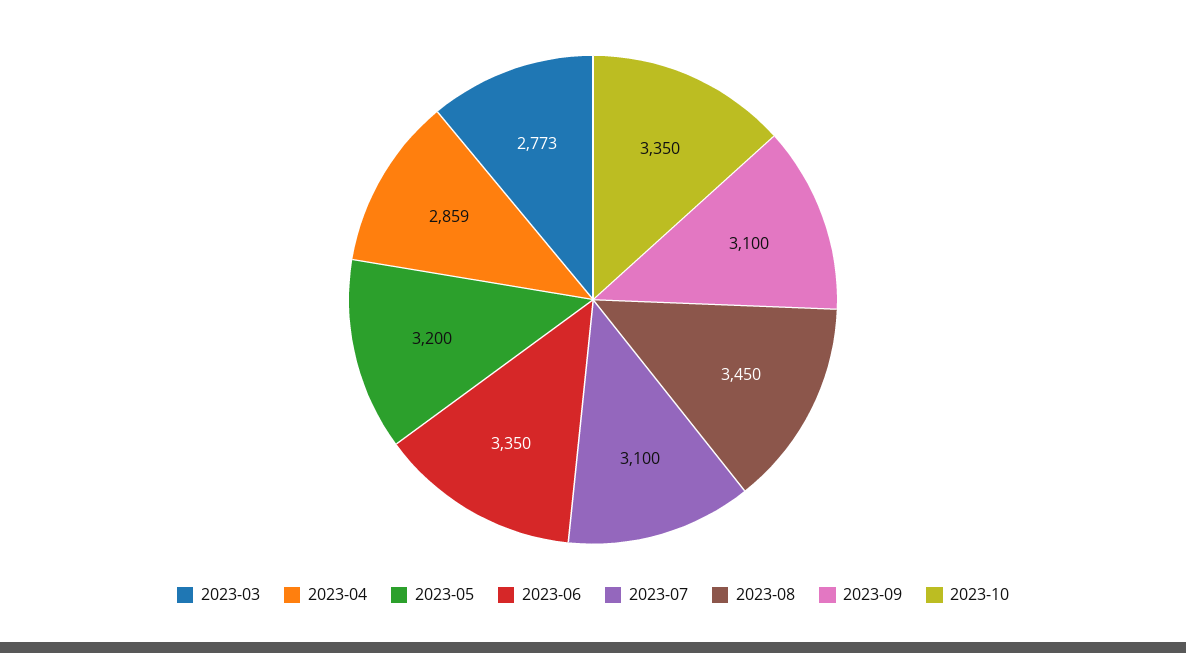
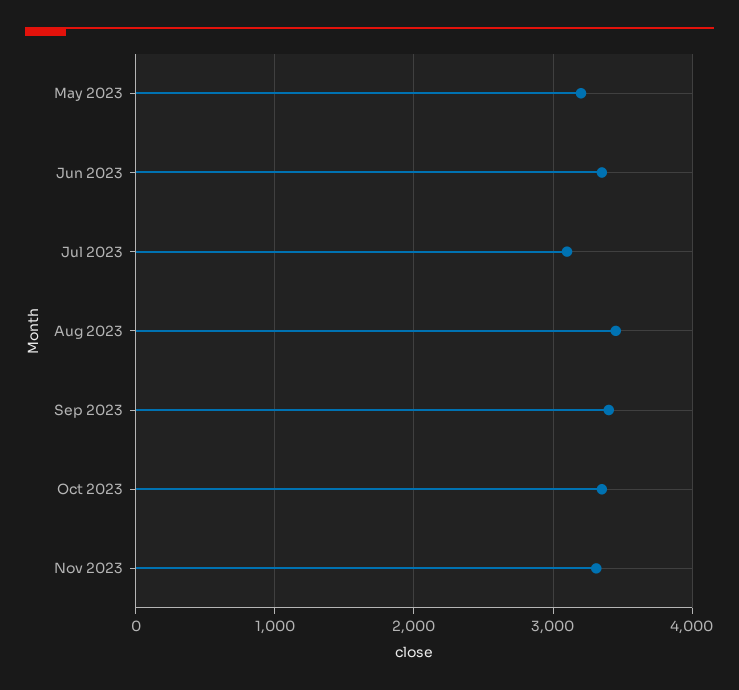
2023-03: 2773 -> none
2023-04: 2859 -> none
2023-09: 3100 -> 3400
Nov 2023: none -> 3300

